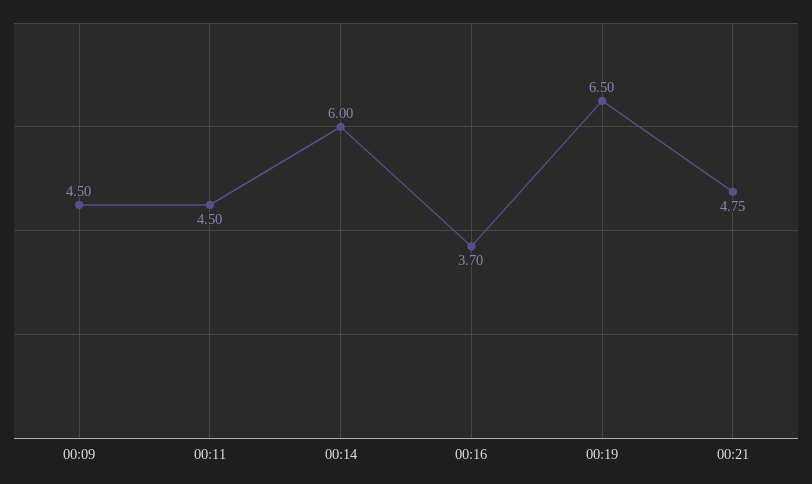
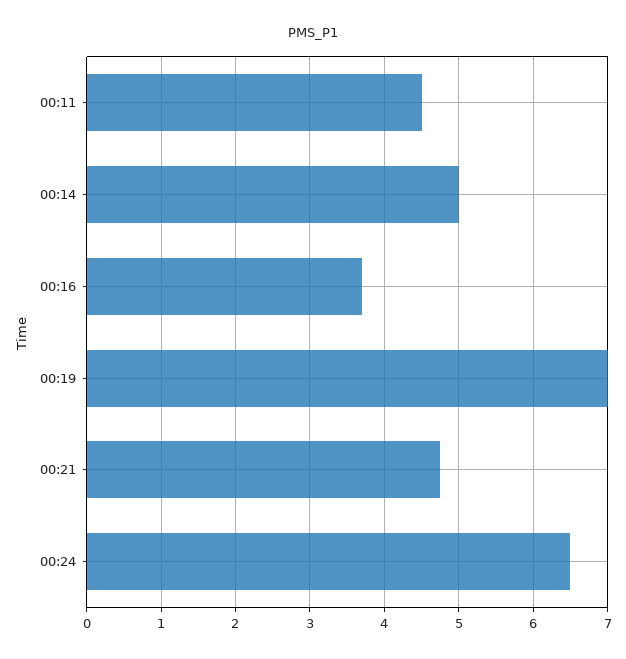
00:09: 4.5 -> none
00:14: 6 -> 5
00:19: 6.5 -> 7
00:24: none -> 6.5

